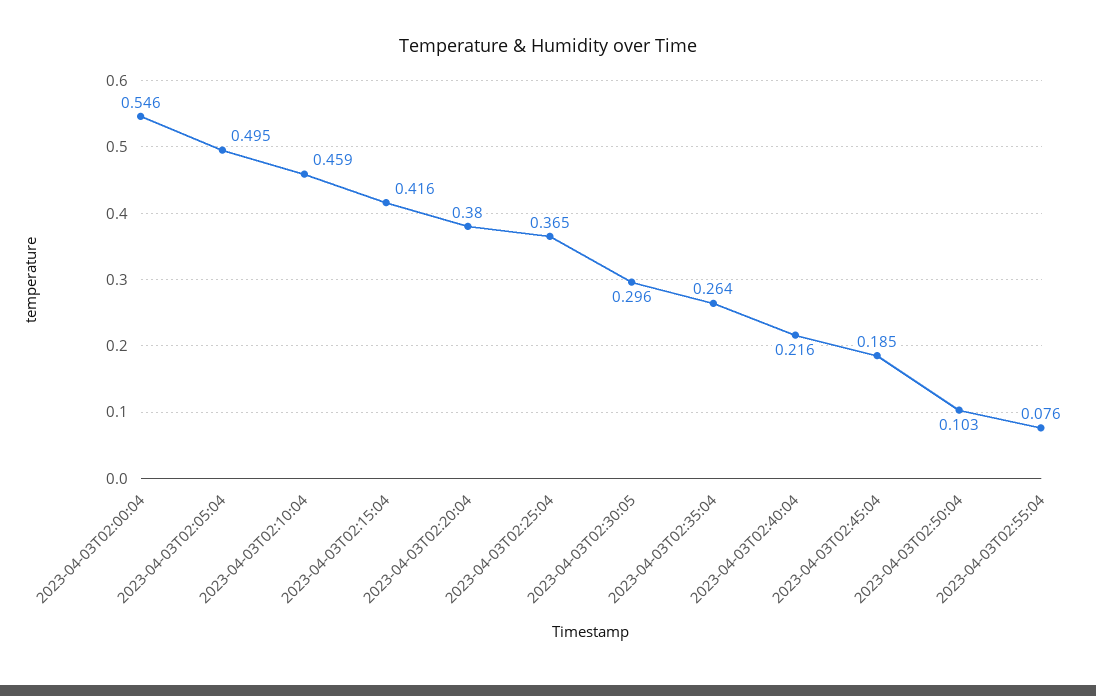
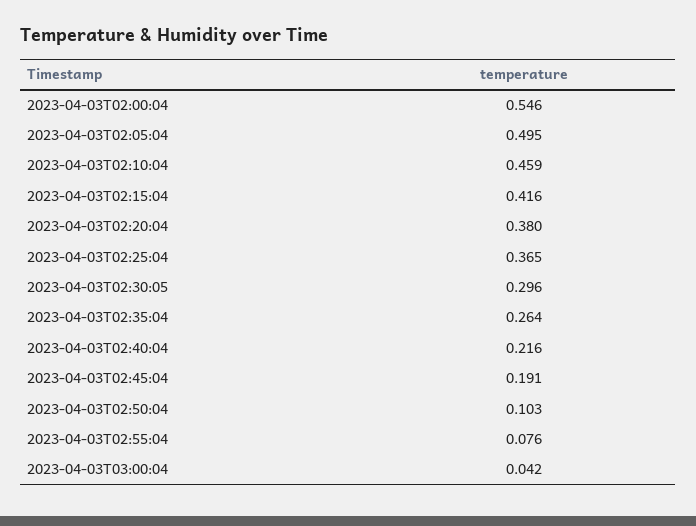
2023-04-03T02:45:04: 0.185 -> 0.191
2023-04-03T03:00:04: none -> 0.042

